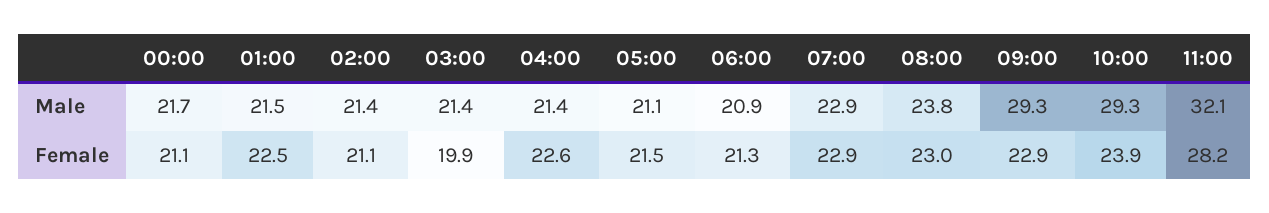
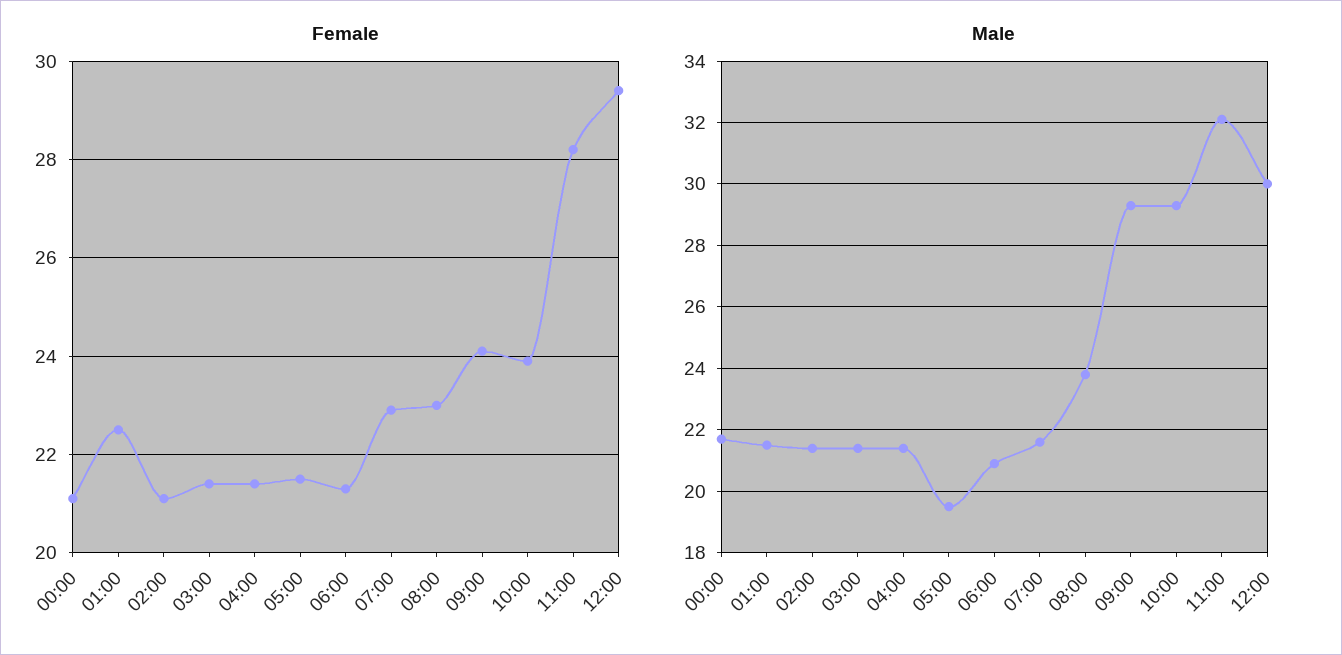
Male, 05:00: 21.1 -> 19.5
Male, 07:00: 22.9 -> 21.5
Female, 03:00: 19.9 -> 21.5
Female, 04:00: 22.6 -> 21.5
Female, 09:00: 22.9 -> 24
Female, 12:00: none -> 29.5
Male, 12:00: none -> 30

